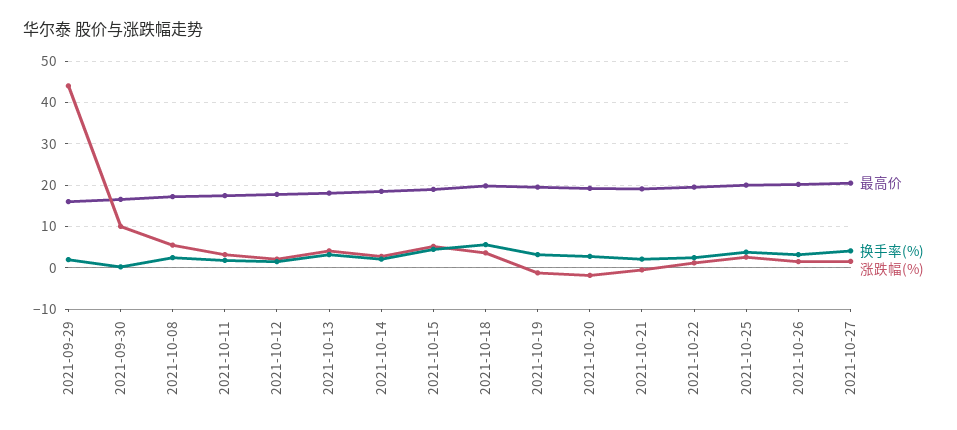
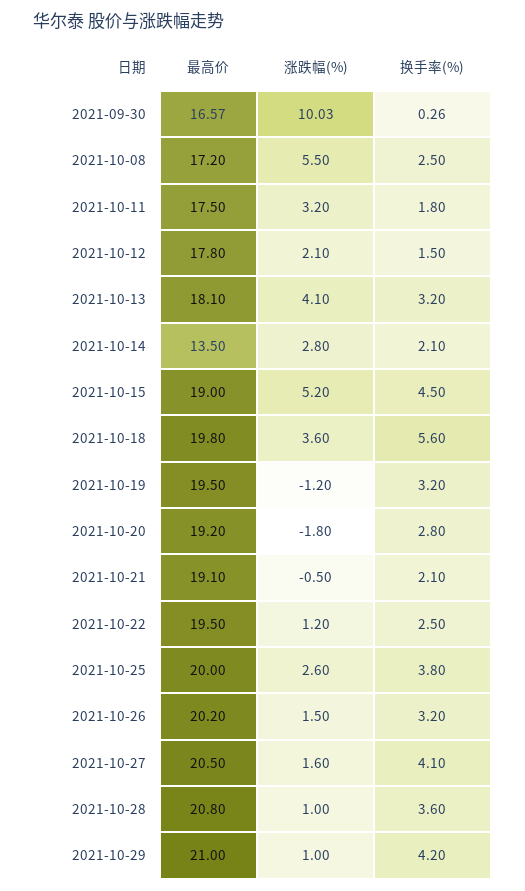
最高价, 2021-09-29: 16 -> none
换手率(%), 2021-09-29: 2 -> none
涨跌幅(%), 2021-09-29: 44 -> none
最高价, 2021-10-14: 18 -> 13.5
最高价, 2021-10-28: none -> 20.8
涨跌幅(%), 2021-10-28: none -> 1
换手率(%), 2021-10-28: none -> 3.6
最高价, 2021-10-29: none -> 21
涨跌幅(%), 2021-10-29: none -> 1
换手率(%), 2021-10-29: none -> 4.2

